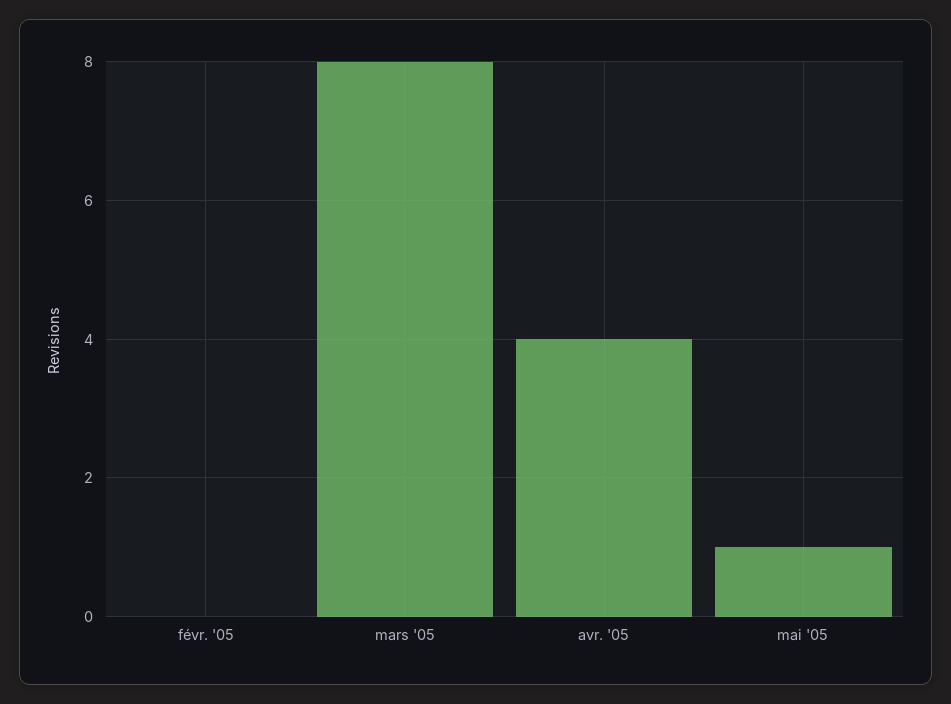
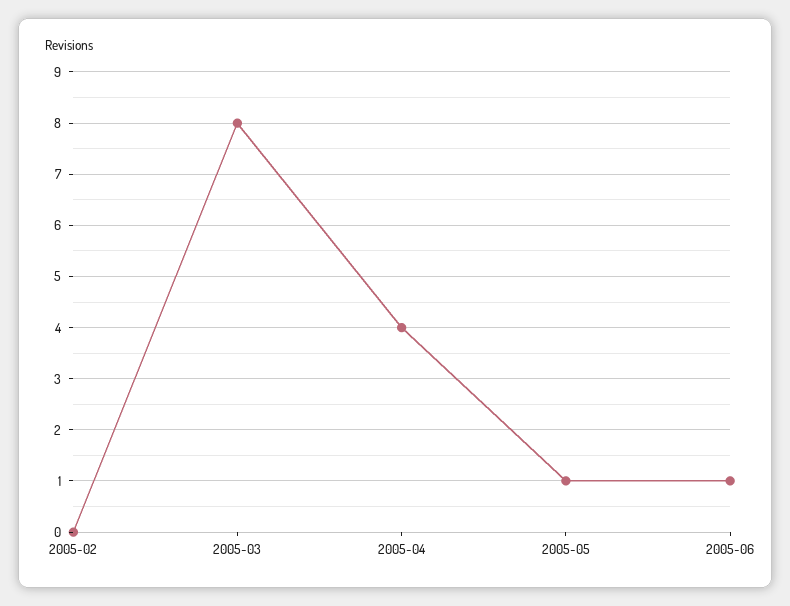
2005-06: none -> 1

